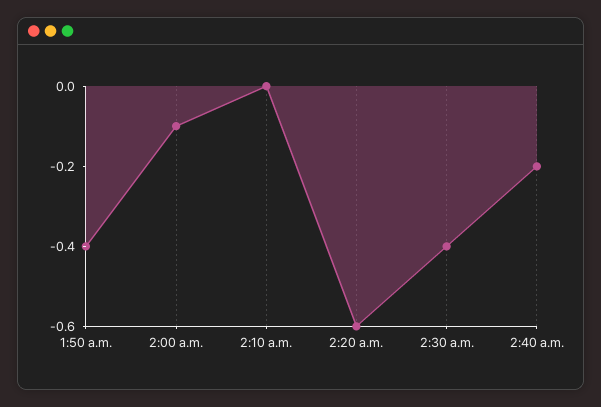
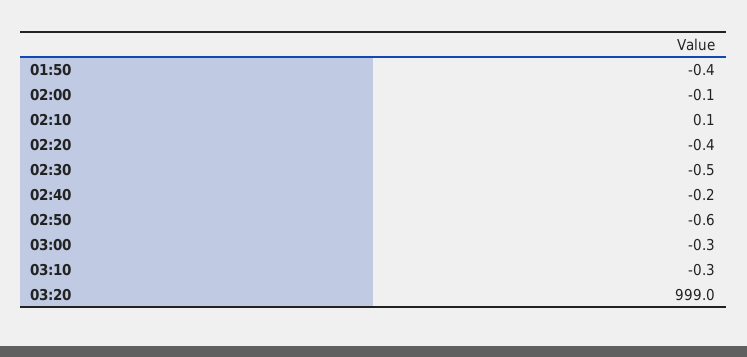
2:10 a.m.: 0 -> 0.1
2:20 a.m.: -0.6 -> -0.4
2:30 a.m.: -0.4 -> -0.5
02:50: none -> -0.6
03:00: none -> -0.3
03:10: none -> -0.3
03:20: none -> 999

